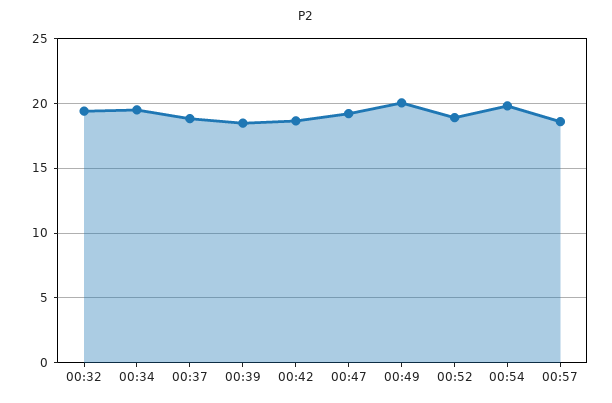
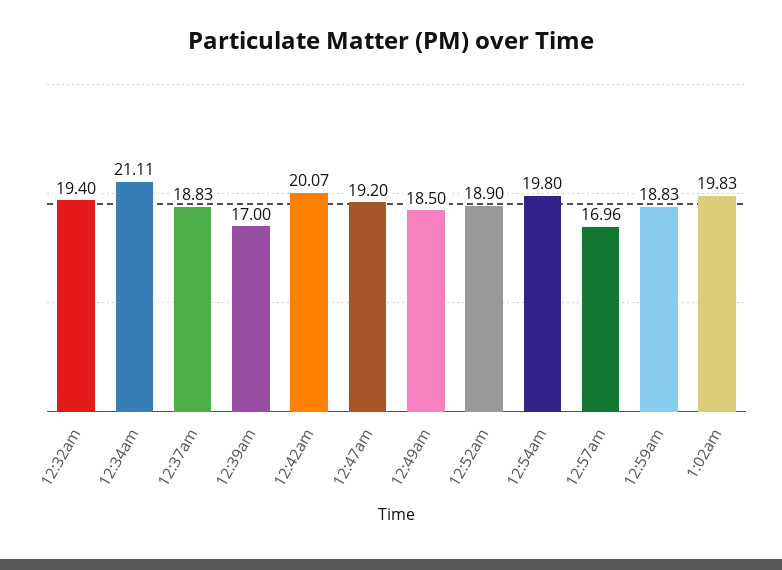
00:34: 19.5 -> 21.11
00:39: 18.5 -> 17
00:42: 18.5 -> 20.07
00:49: 20 -> 18.5
00:57: 18.5 -> 16.96
12:59am: none -> 18.83
1:02am: none -> 19.83

